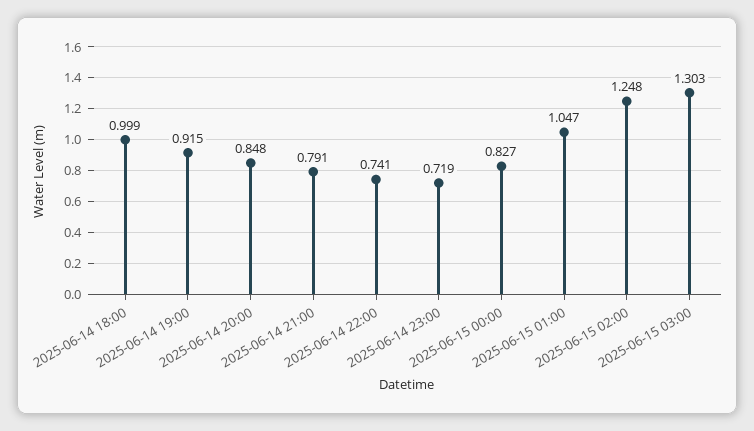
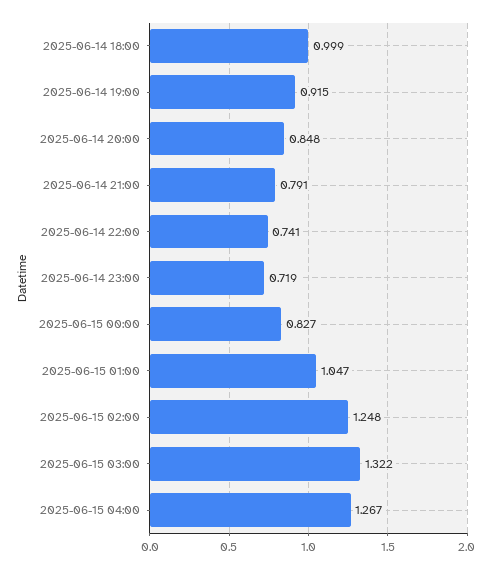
2025-06-15 03:00: 1.303 -> 1.322
2025-06-15 04:00: none -> 1.267

